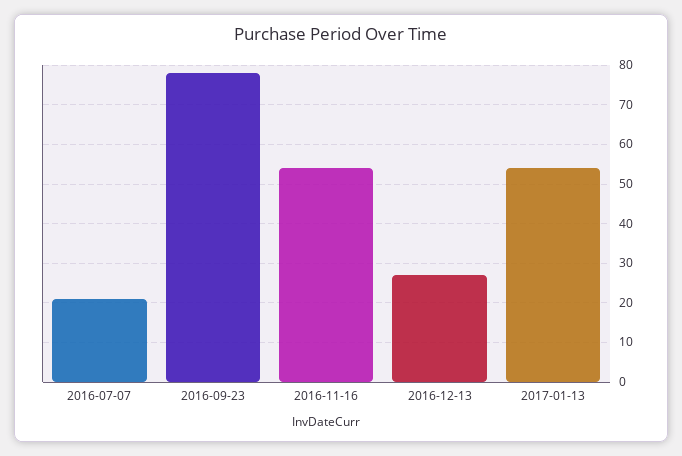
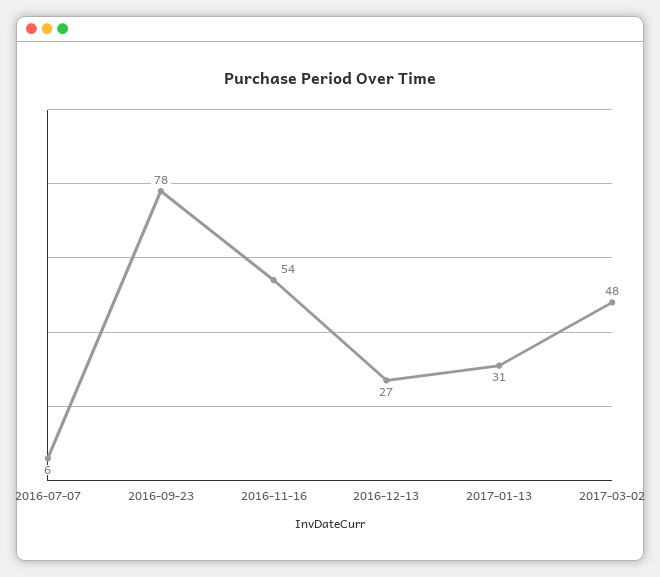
2016-07-07: 20 -> 6
2017-01-13: 55 -> 31
2017-03-02: none -> 48

